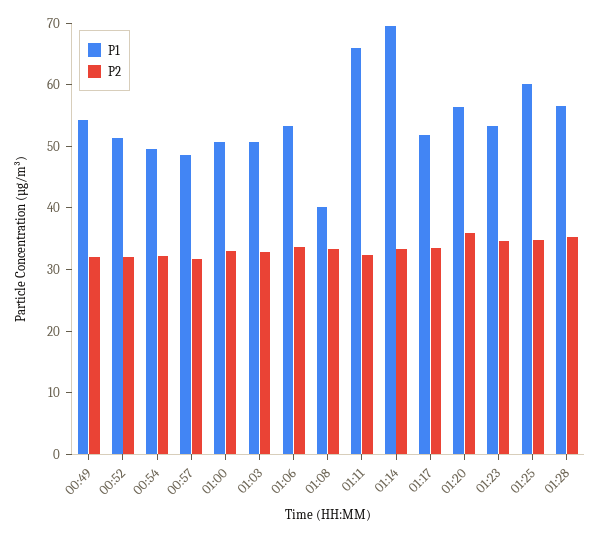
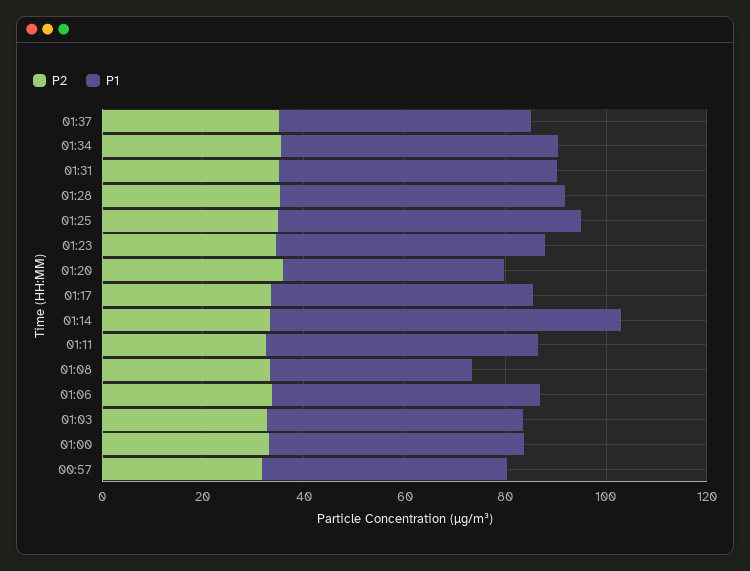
P1, 00:49: 54 -> none
P2, 00:49: 32 -> none
P1, 00:52: 52 -> none
P2, 00:52: 32 -> none
P1, 00:54: 50 -> none
P2, 00:54: 32 -> none
P1, 01:11: 66 -> 55
P1, 01:20: 56 -> 45
P2, 01:37: none -> 35
P1, 01:37: none -> 50
P2, 01:34: none -> 35
P1, 01:34: none -> 55
P2, 01:31: none -> 35
P1, 01:31: none -> 55

